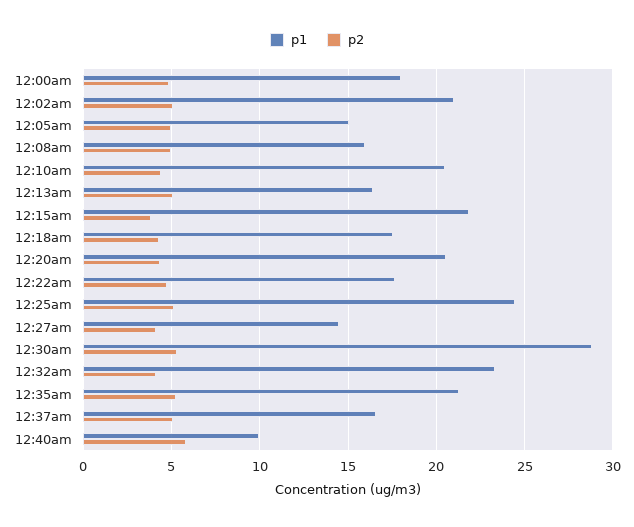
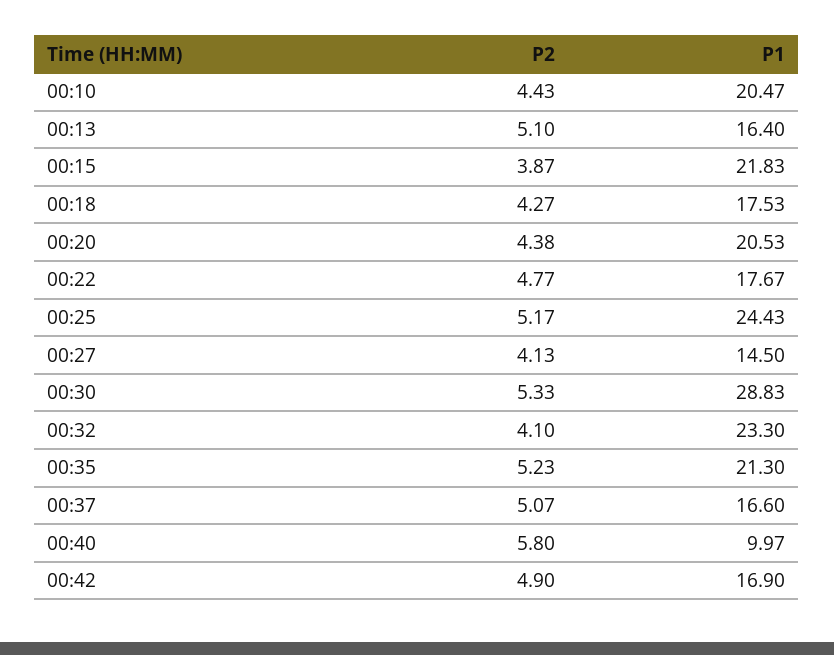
p1, 12:00am: 18 -> none
p2, 12:00am: 5 -> none
p1, 12:02am: 21 -> none
p2, 12:02am: 5 -> none
p1, 12:05am: 15 -> none
p2, 12:05am: 5 -> none
p1, 12:08am: 16 -> none
p2, 12:08am: 5 -> none
p2, 00:42: none -> 4.9
p1, 00:42: none -> 16.9

